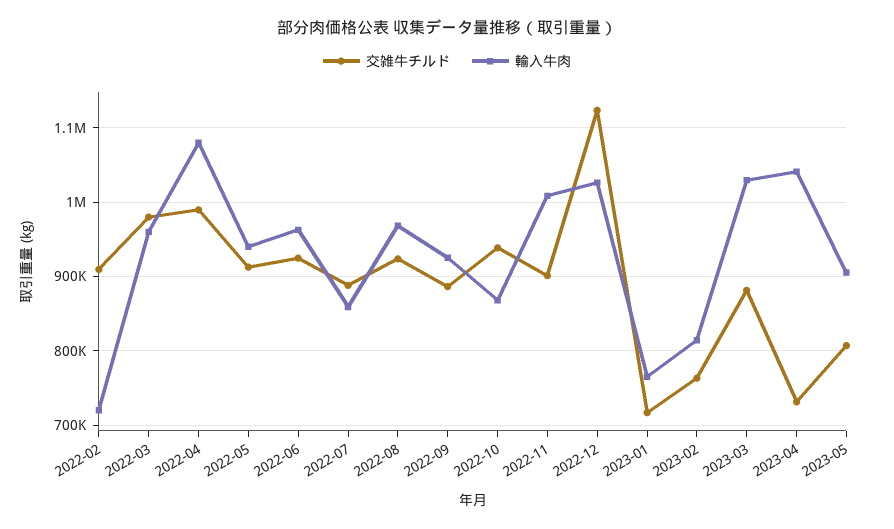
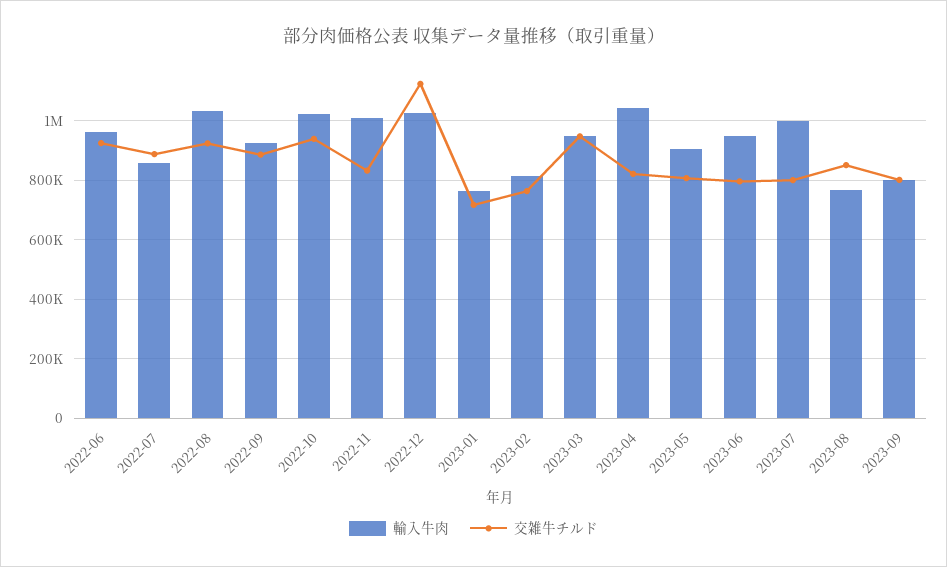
交雑牛チルド, 2022-02: 910000 -> none
輸入牛肉, 2022-02: 720000 -> none
交雑牛チルド, 2022-03: 980000 -> none
輸入牛肉, 2022-03: 960000 -> none
交雑牛チルド, 2022-04: 990000 -> none
輸入牛肉, 2022-04: 1080000 -> none
交雑牛チルド, 2022-05: 910000 -> none
輸入牛肉, 2022-05: 940000 -> none
輸入牛肉, 2022-08: 970000 -> 1025000
輸入牛肉, 2022-10: 870000 -> 1025000
交雑牛チルド, 2022-11: 900000 -> 825000
交雑牛チルド, 2023-03: 880000 -> 950000
輸入牛肉, 2023-03: 1030000 -> 950000
交雑牛チルド, 2023-04: 730000 -> 825000
輸入牛肉, 2023-06: none -> 950000
交雑牛チルド, 2023-06: none -> 800000
輸入牛肉, 2023-07: none -> 1000000
交雑牛チルド, 2023-07: none -> 800000
輸入牛肉, 2023-08: none -> 775000
交雑牛チルド, 2023-08: none -> 850000
輸入牛肉, 2023-09: none -> 800000
交雑牛チルド, 2023-09: none -> 800000

